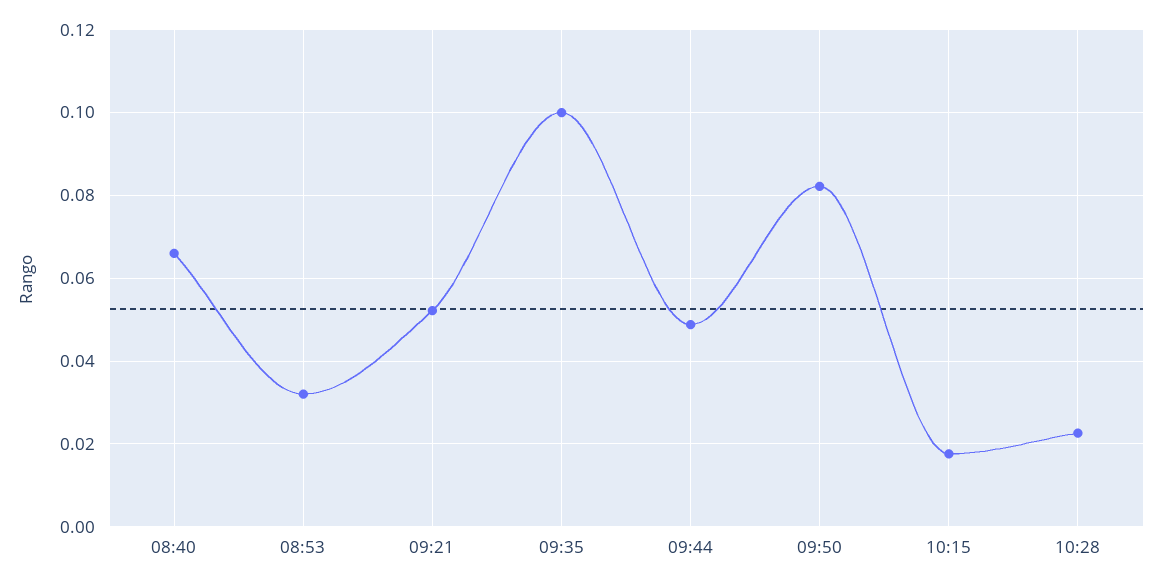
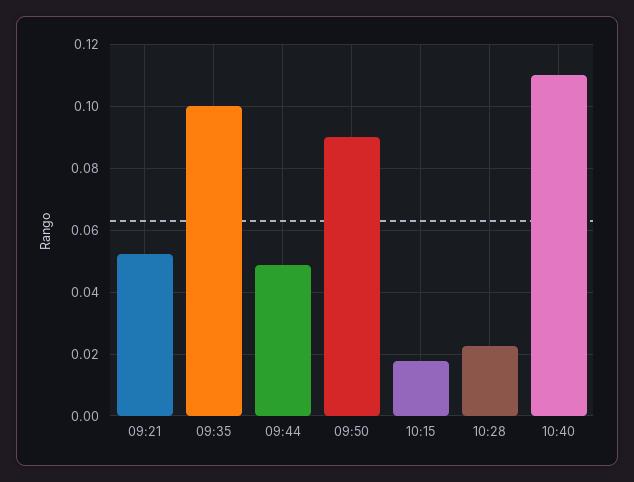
08:40: 0.066 -> none
08:53: 0.032 -> none
09:50: 0.082 -> 0.09
10:40: none -> 0.11

